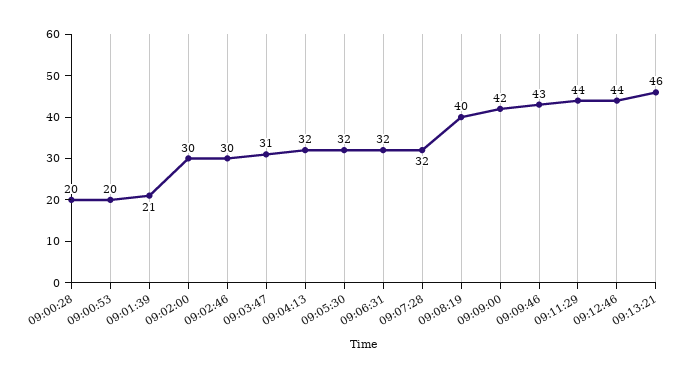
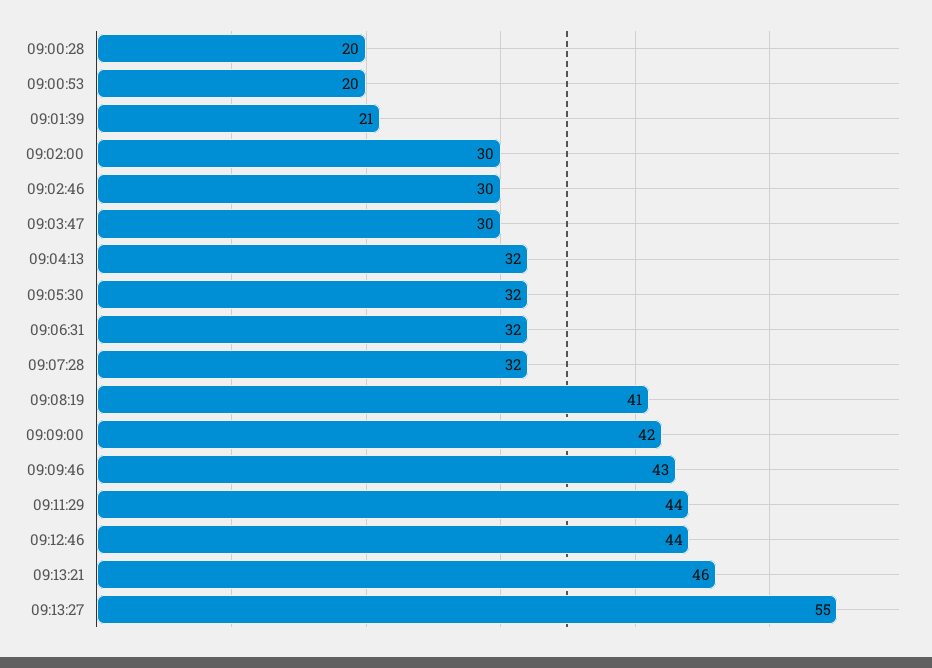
09:03:47: 31 -> 30
09:08:19: 40 -> 41
09:13:27: none -> 55

